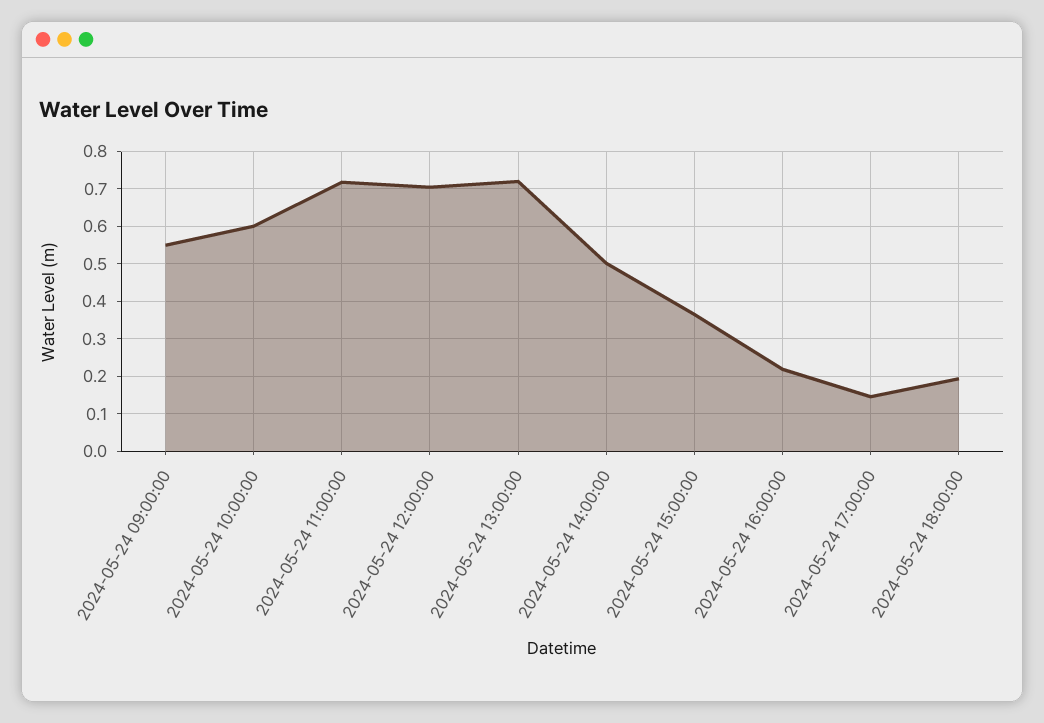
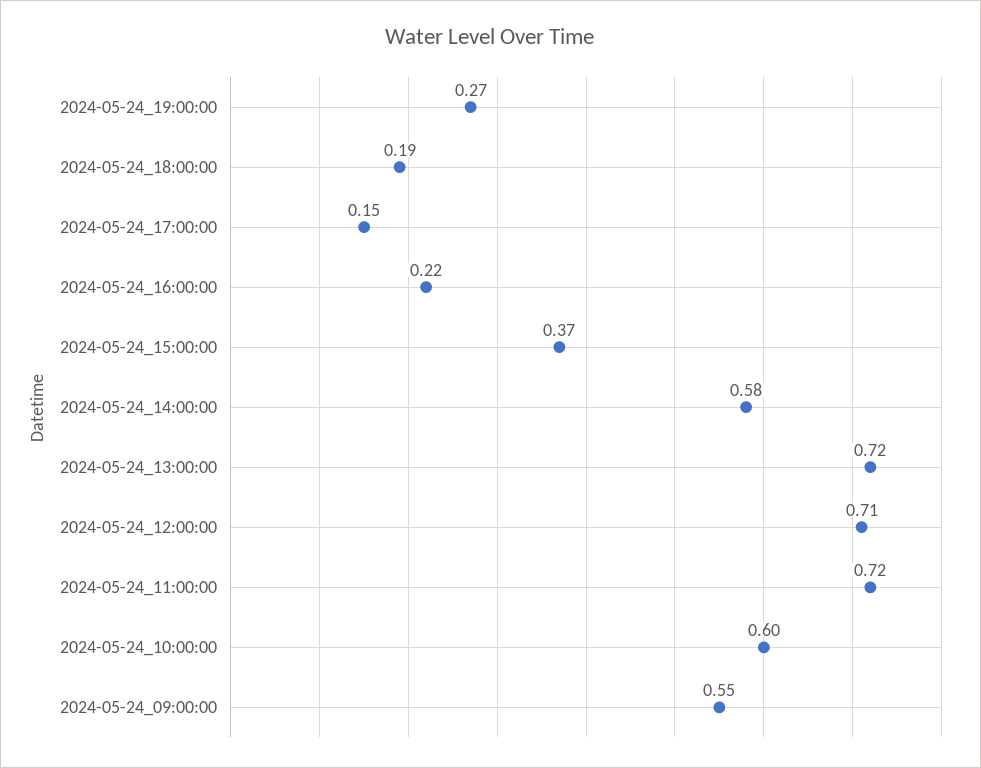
2024-05-24 14:00:00: 0.5 -> 0.58
2024-05-24_19:00:00: none -> 0.27

